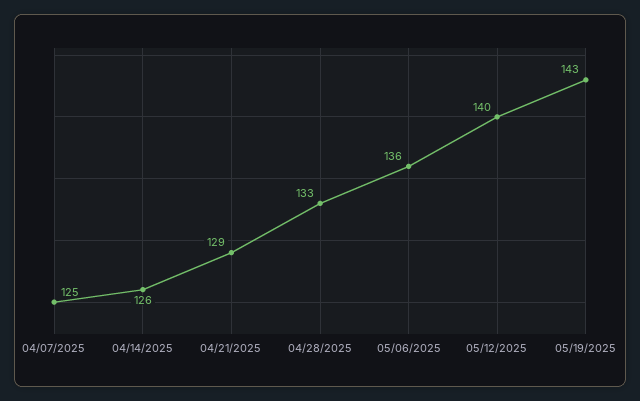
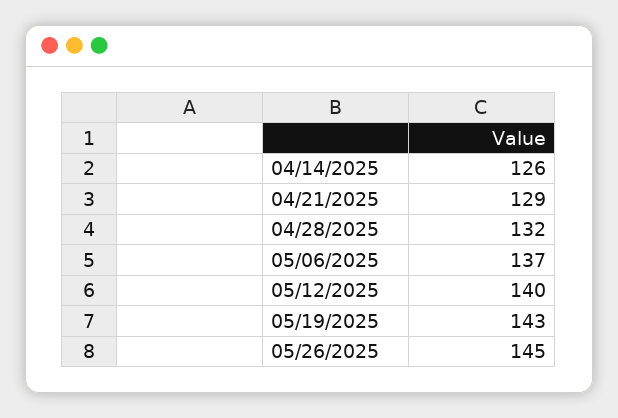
04/07/2025: 125 -> none
04/28/2025: 133 -> 132
05/06/2025: 136 -> 137
05/26/2025: none -> 145

